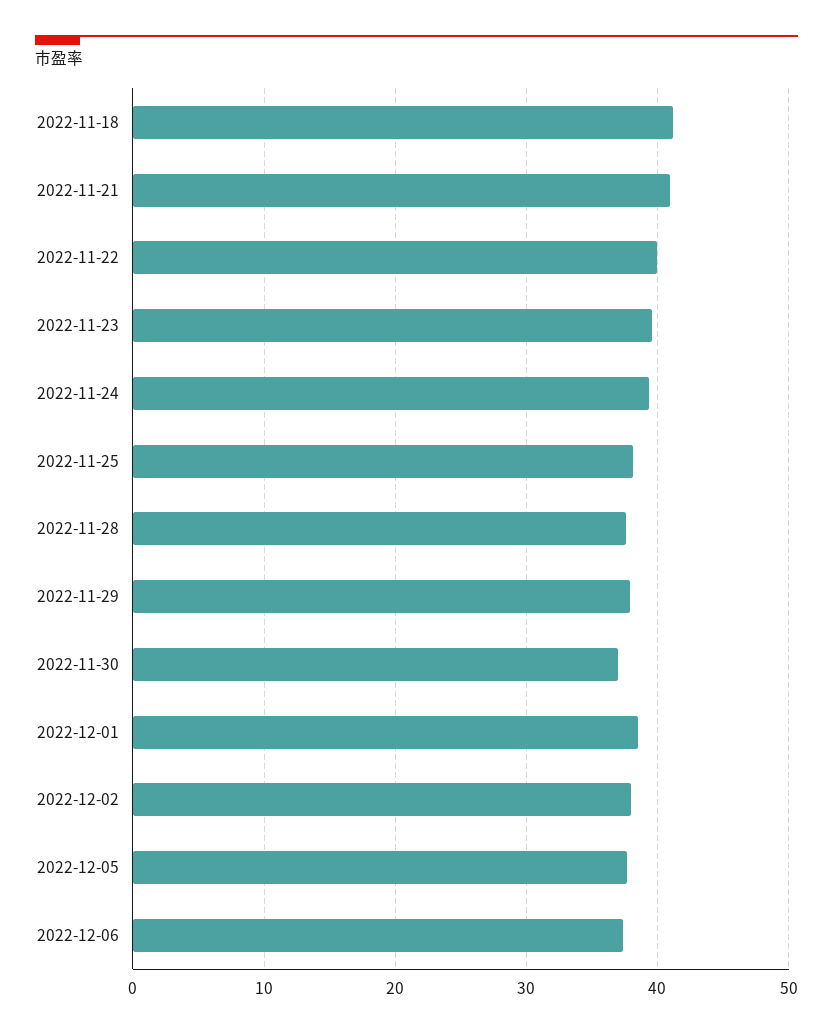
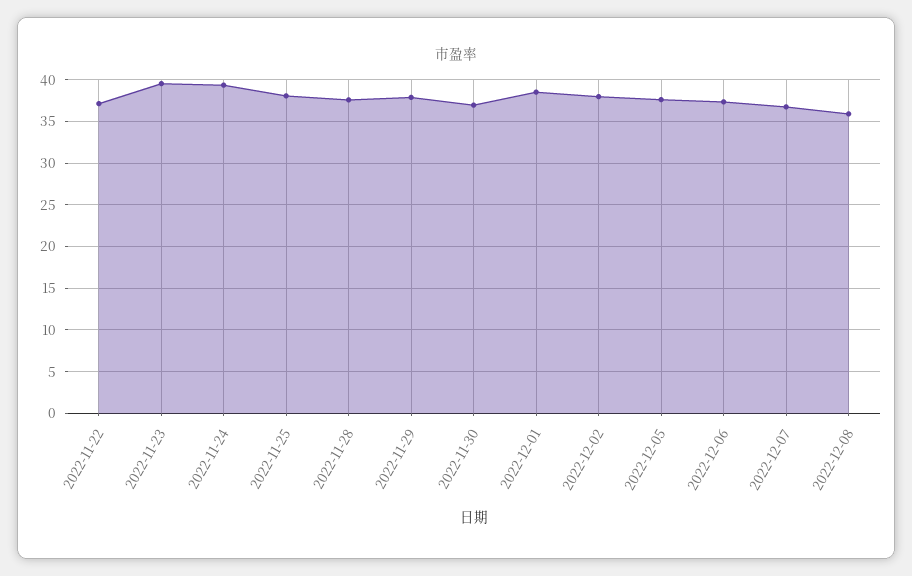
2022-11-18: 41 -> none
2022-11-21: 41 -> none
2022-11-22: 40 -> 37
2022-12-07: none -> 37
2022-12-08: none -> 36

